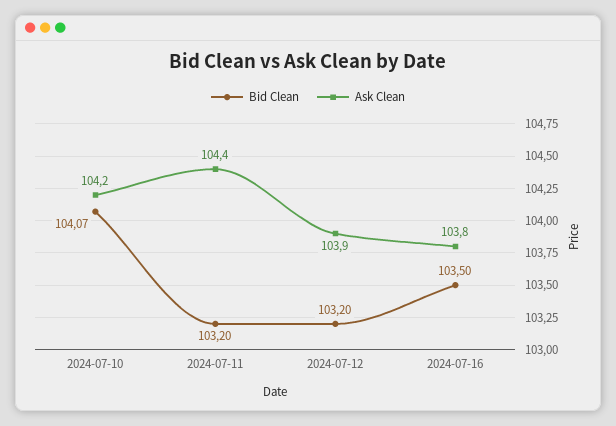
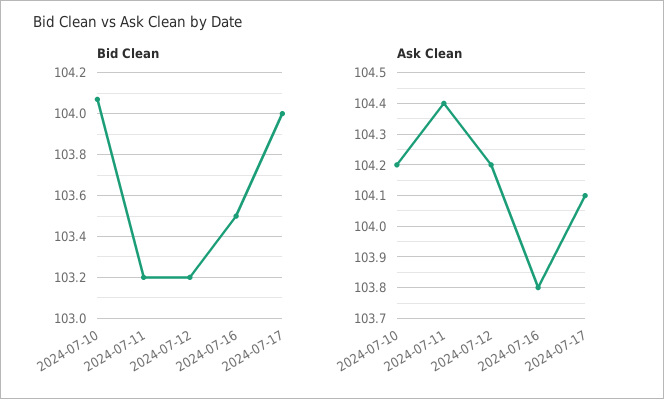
Ask Clean, 2024-07-12: 103.9 -> 104.2
Bid Clean, 2024-07-17: none -> 104
Ask Clean, 2024-07-17: none -> 104.1

